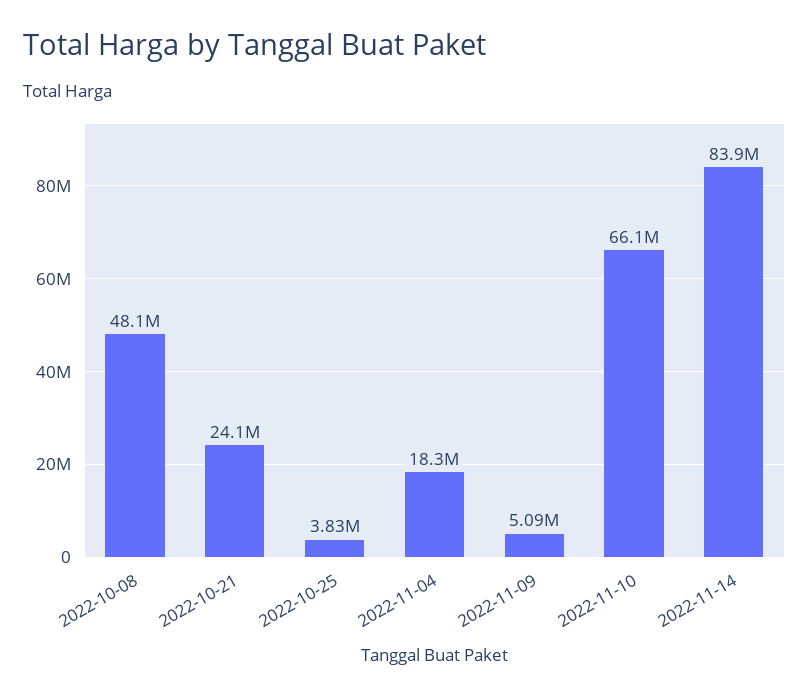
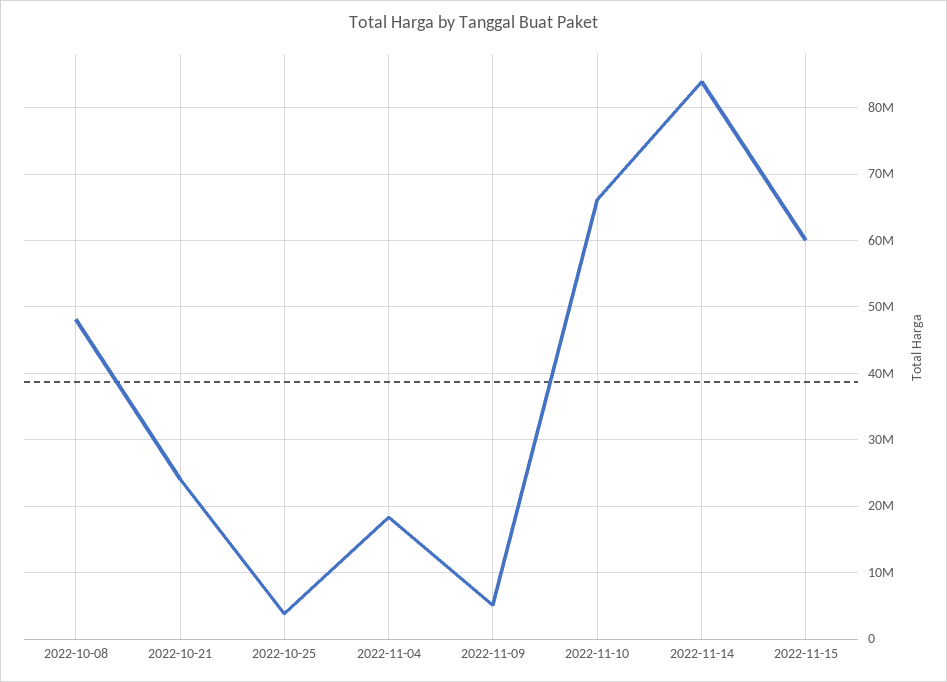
2022-11-15: none -> 60000000

